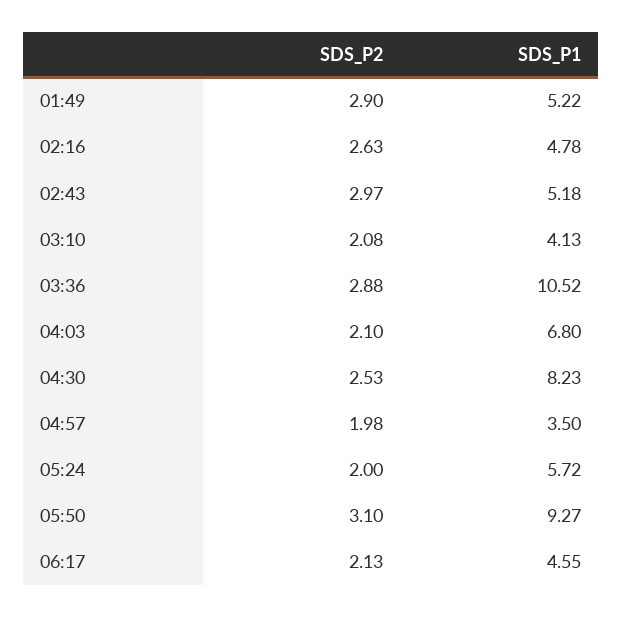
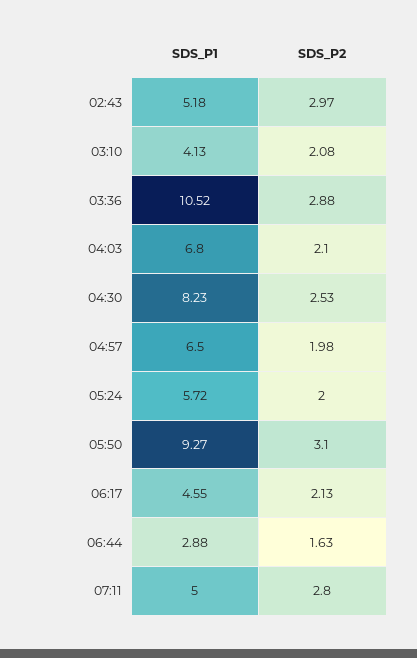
SDS_P2, 01:49: 2.9 -> none
SDS_P1, 01:49: 5.22 -> none
SDS_P2, 02:16: 2.63 -> none
SDS_P1, 02:16: 4.78 -> none
SDS_P1, 04:57: 3.5 -> 6.5
SDS_P1, 06:44: none -> 2.88
SDS_P2, 06:44: none -> 1.63
SDS_P1, 07:11: none -> 5
SDS_P2, 07:11: none -> 2.8

